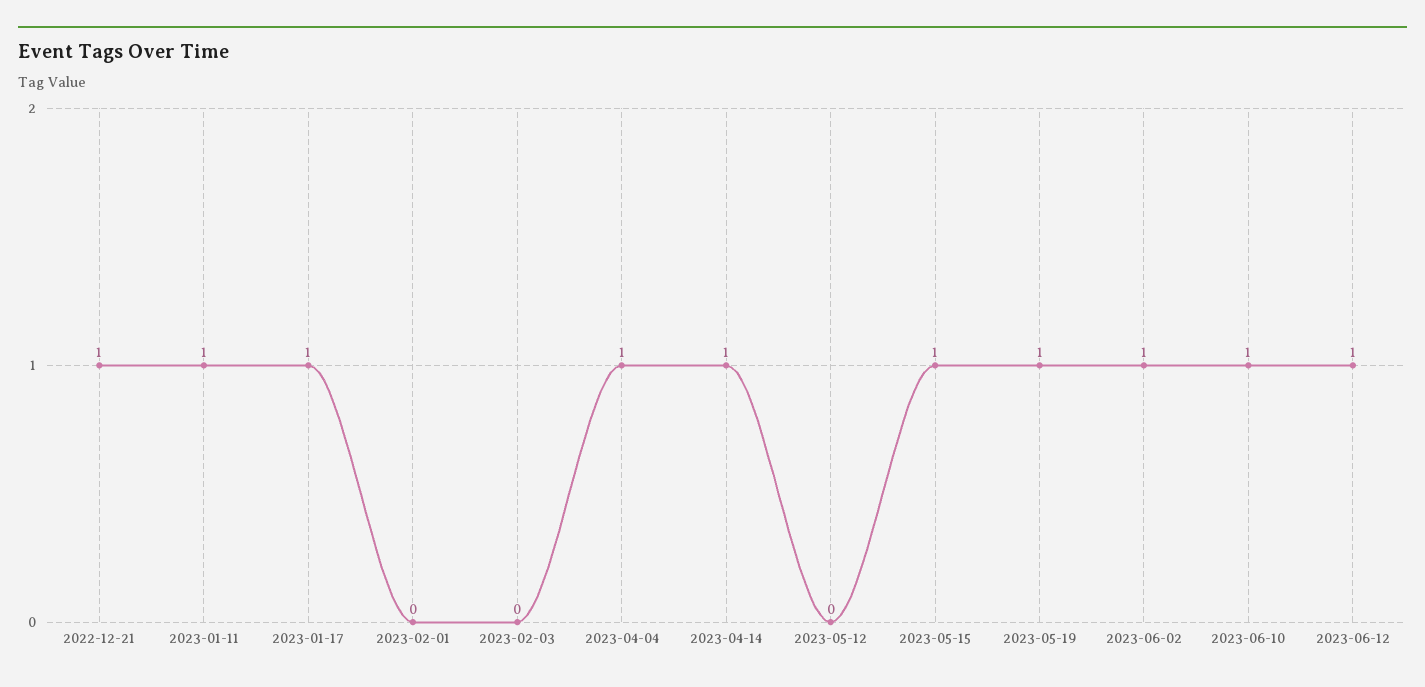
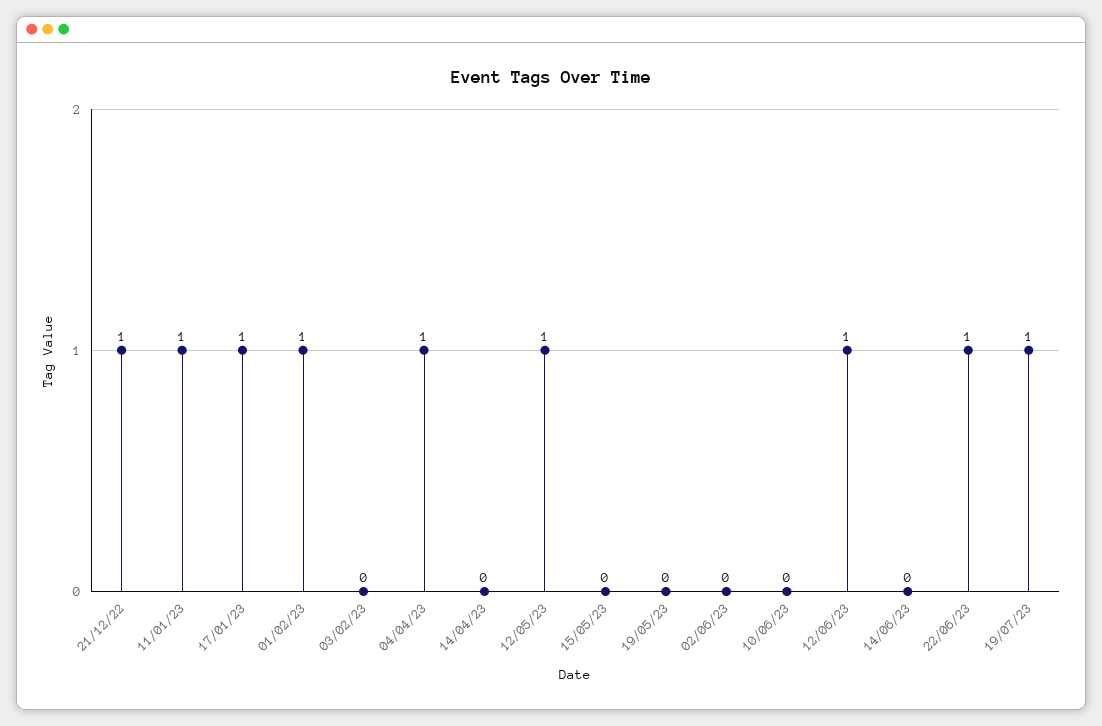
2023-02-01: 0 -> 1
2023-04-14: 1 -> 0
2023-05-12: 0 -> 1
2023-05-15: 1 -> 0
2023-05-19: 1 -> 0
2023-06-02: 1 -> 0
2023-06-10: 1 -> 0
14/06/23: none -> 0
22/06/23: none -> 1
19/07/23: none -> 1

